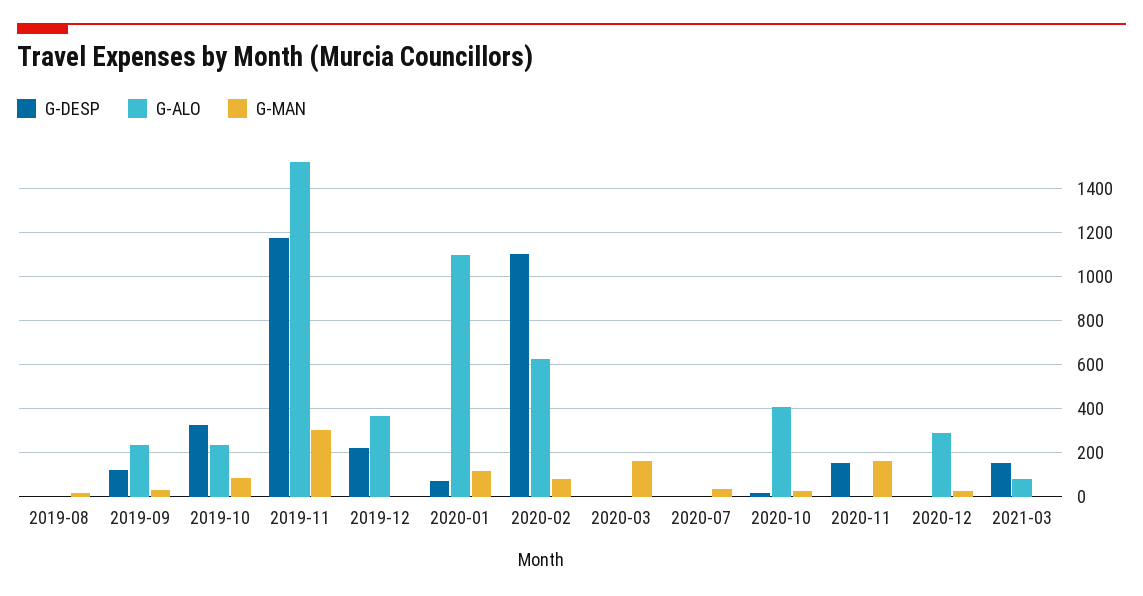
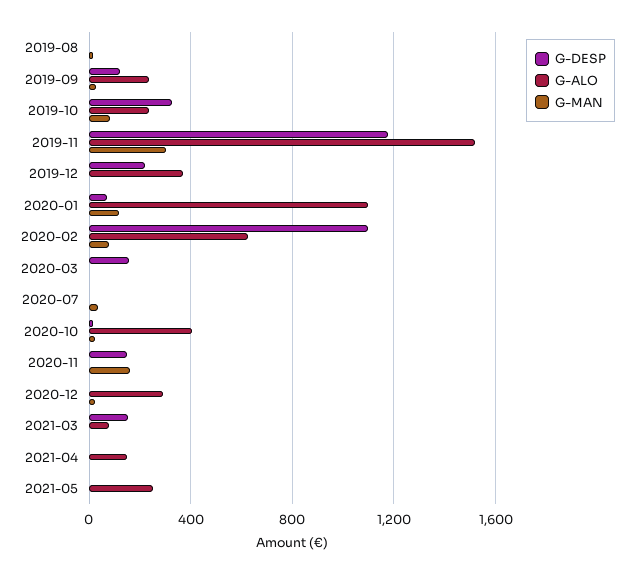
G-DESP, 2020-03: 0 -> 150
G-MAN, 2020-03: 150 -> 0
G-DESP, 2021-04: none -> 0
G-ALO, 2021-04: none -> 150
G-MAN, 2021-04: none -> 0
G-DESP, 2021-05: none -> 0
G-ALO, 2021-05: none -> 250
G-MAN, 2021-05: none -> 0

